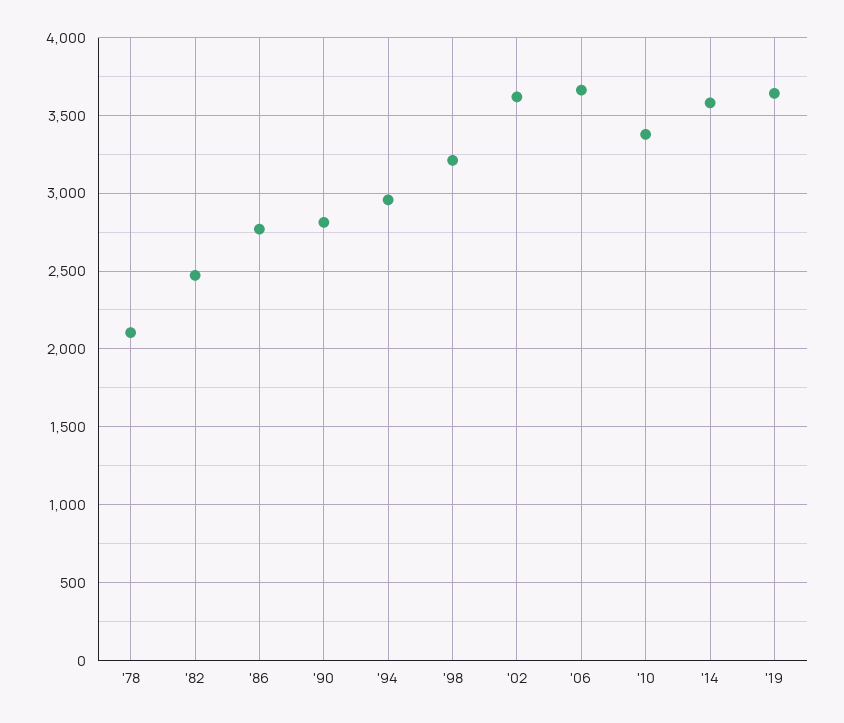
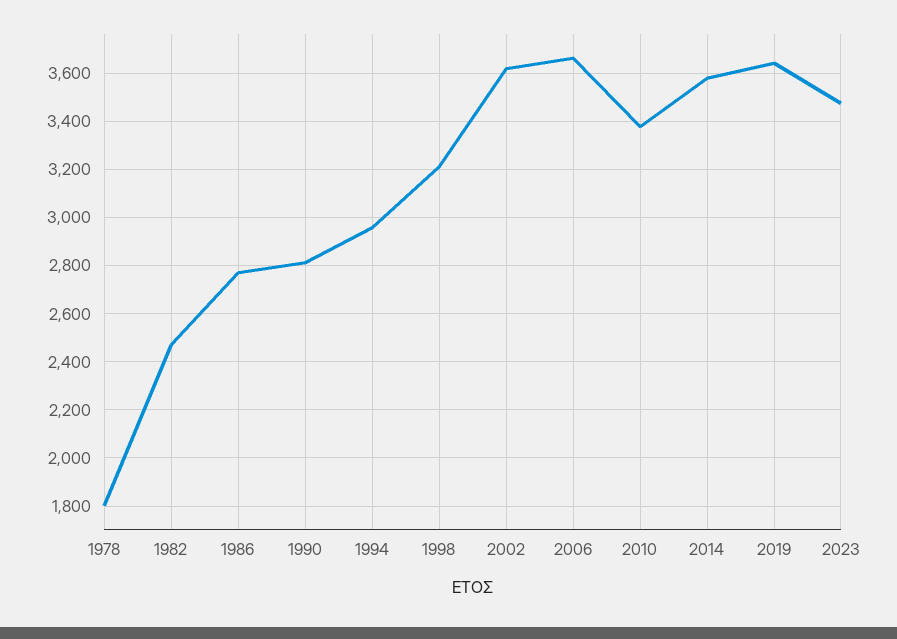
'78: 2100 -> 1800
2023: none -> 3475

